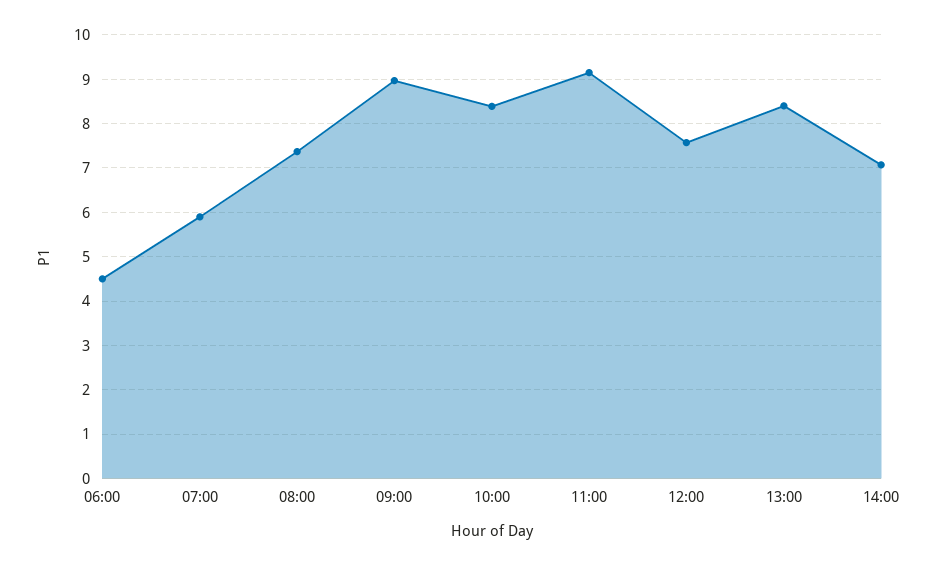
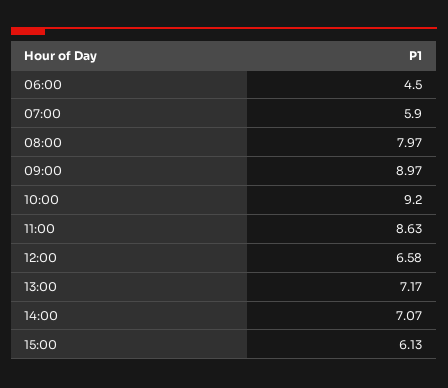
08:00: 7.4 -> 7.97
10:00: 8.4 -> 9.2
11:00: 9.2 -> 8.63
12:00: 7.6 -> 6.58
13:00: 8.4 -> 7.17
15:00: none -> 6.13

